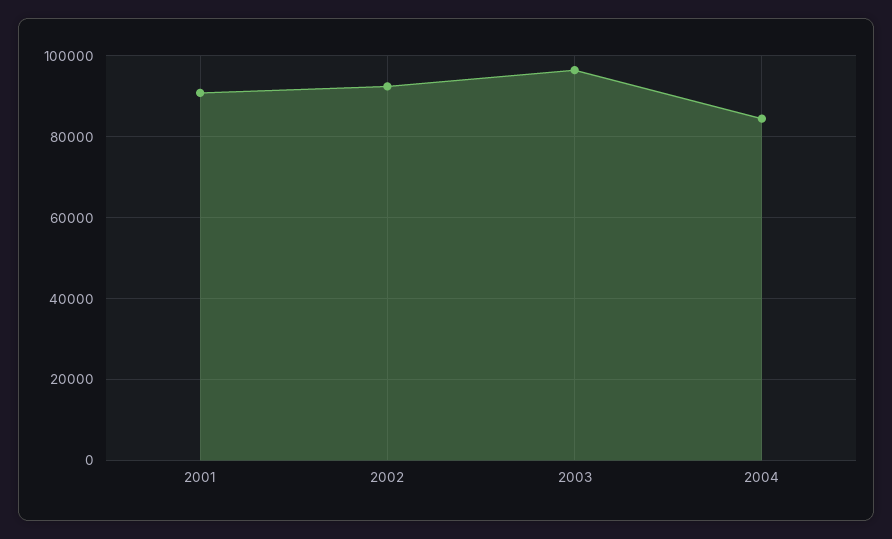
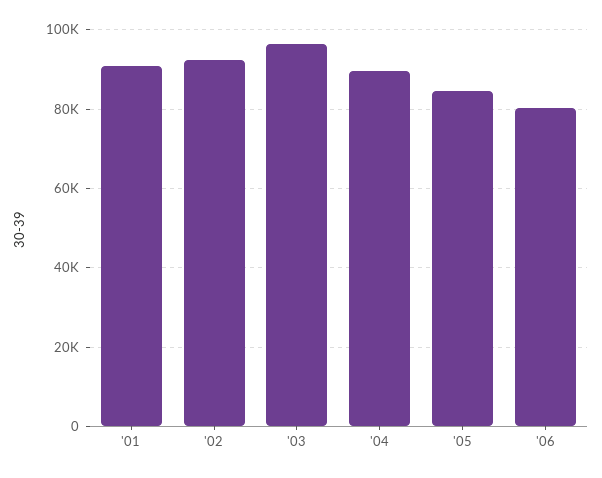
2004: 84000 -> 90000
'05: none -> 84000
'06: none -> 80000

